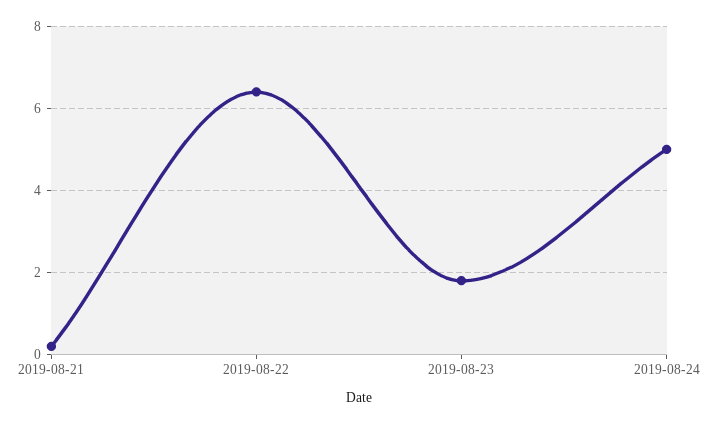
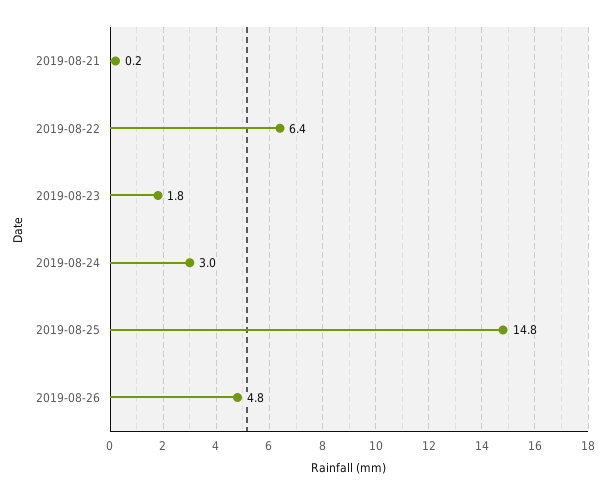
2019-08-24: 5 -> 3
2019-08-25: none -> 14.8
2019-08-26: none -> 4.8

